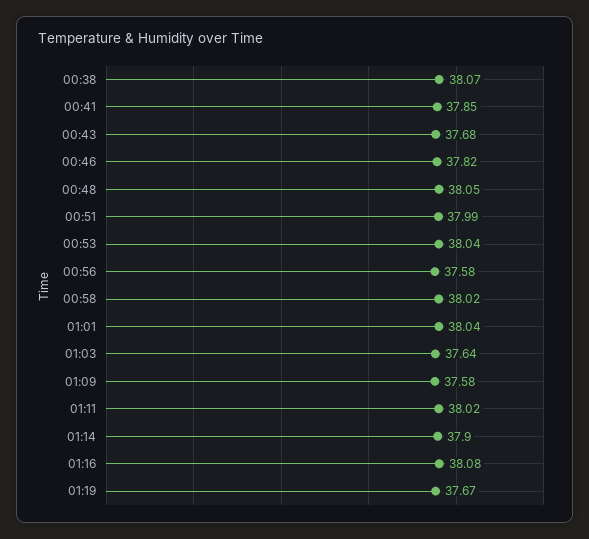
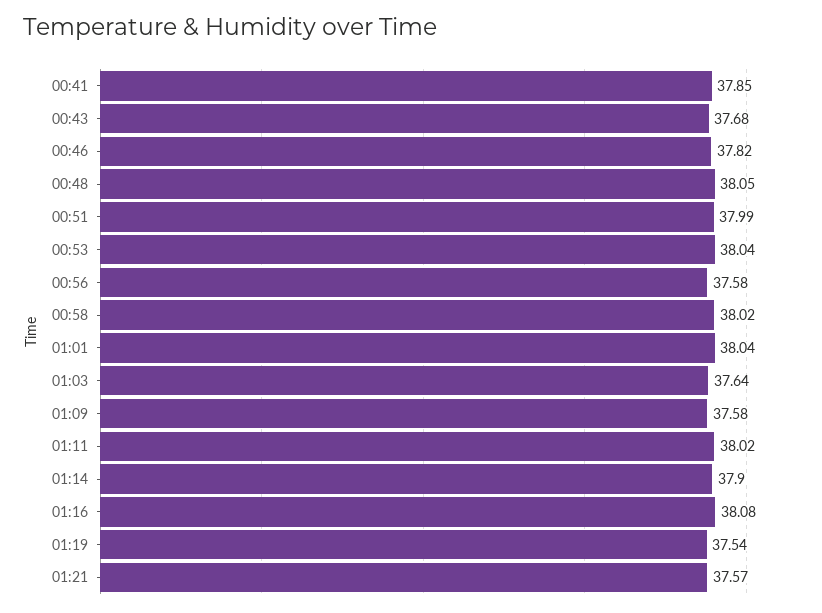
00:38: 38.07 -> none
01:19: 37.67 -> 37.54
01:21: none -> 37.57

